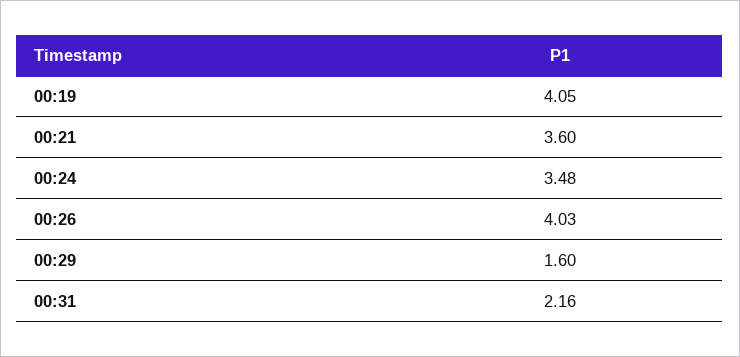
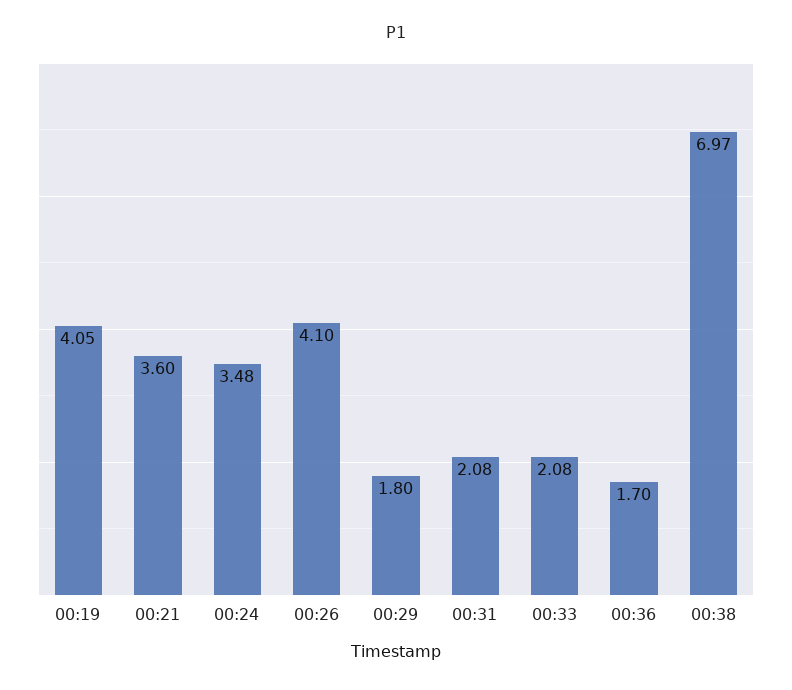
00:26: 4.03 -> 4.1
00:29: 1.6 -> 1.8
00:31: 2.16 -> 2.08
00:33: none -> 2.08
00:36: none -> 1.7
00:38: none -> 6.97

